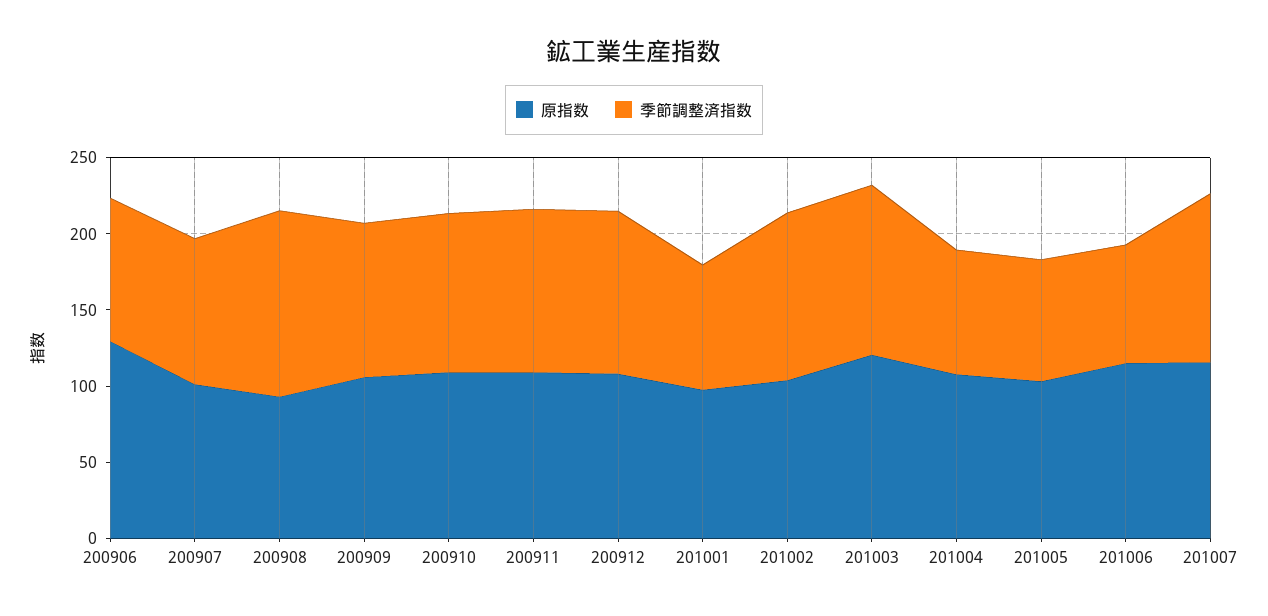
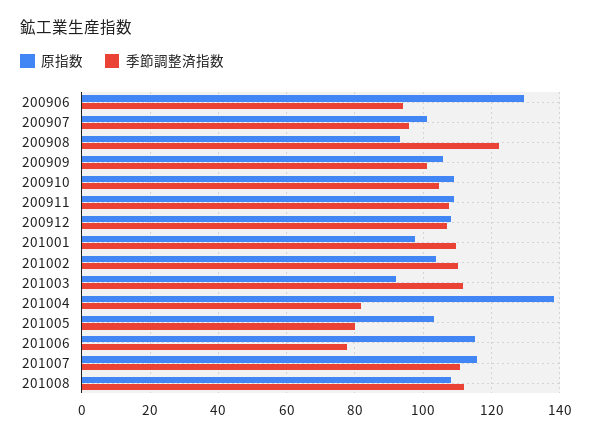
季節調整済指数, 201001: 80 -> 110
原指数, 201003: 120 -> 92
原指数, 201004: 110 -> 138
原指数, 201008: none -> 108
季節調整済指数, 201008: none -> 112

